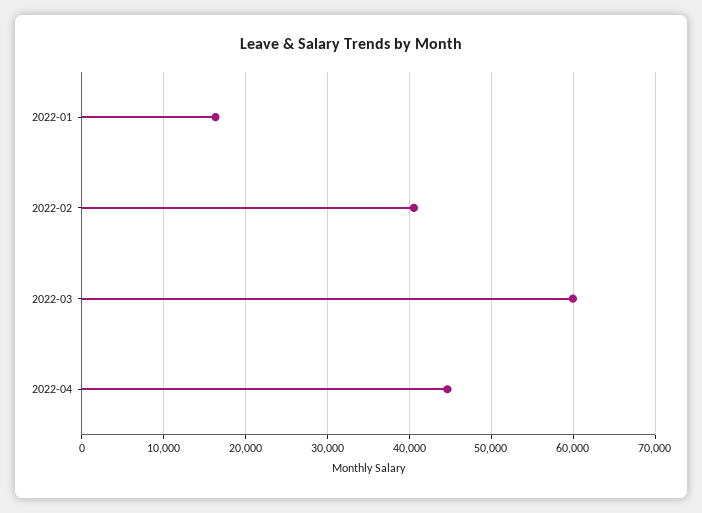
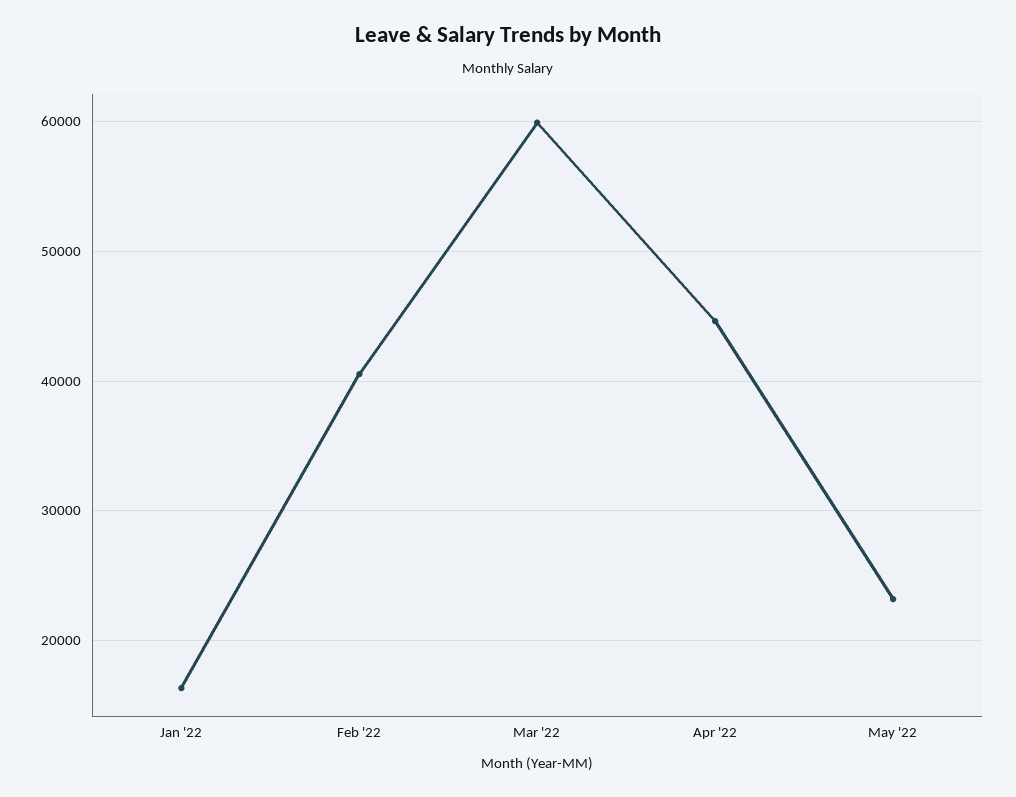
May '22: none -> 23000

